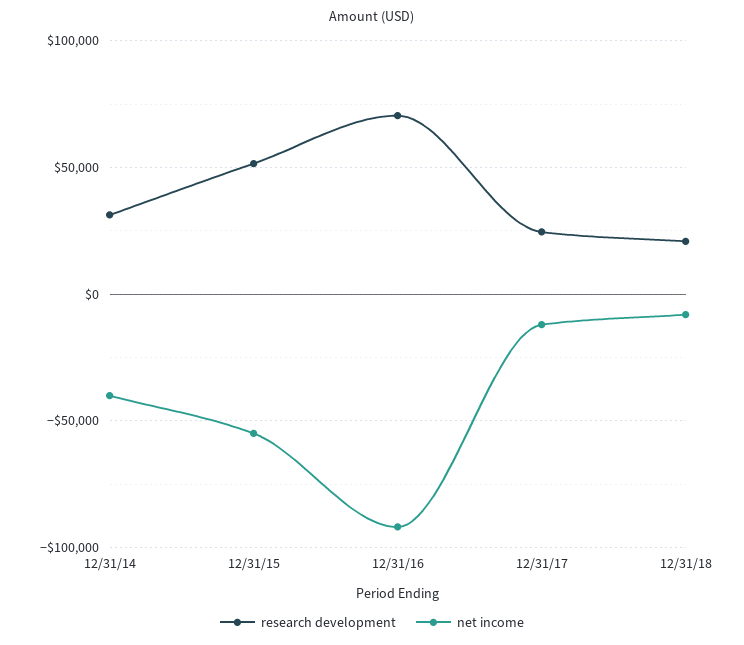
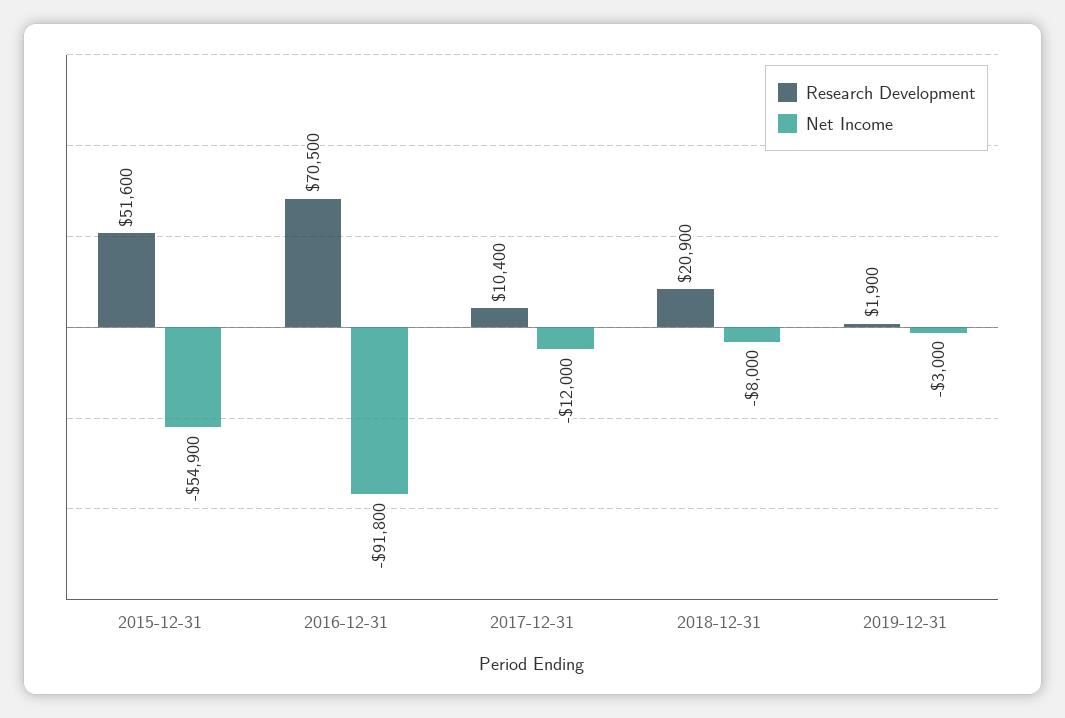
research development, 12/31/14: 30000 -> none
net income, 12/31/14: -40000 -> none
research development, 12/31/17: 25000 -> 10400
research development, 2019-12-31: none -> 1900
net income, 2019-12-31: none -> -3000

